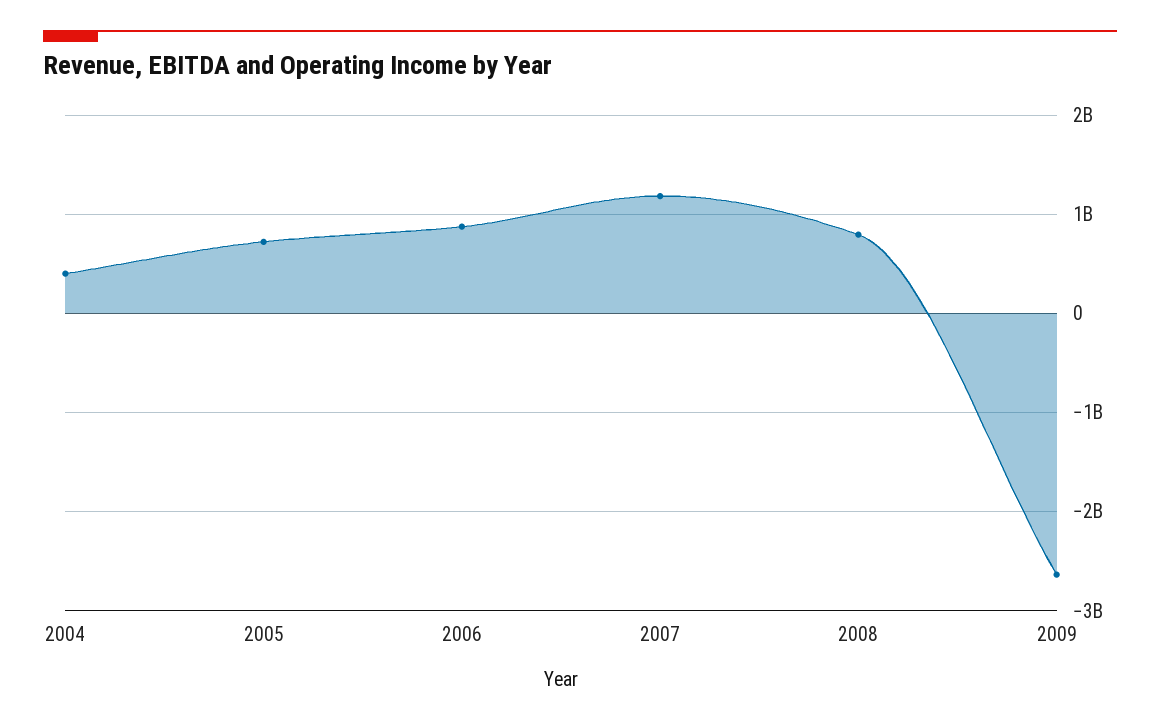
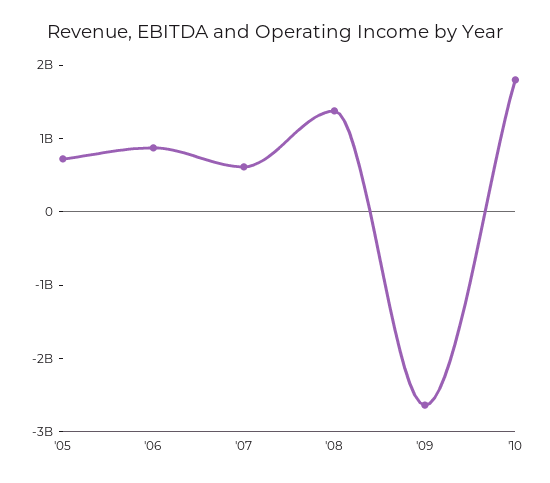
2004: 400000000 -> none
2007: 1200000000 -> 600000000
2008: 800000000 -> 1400000000
'10: none -> 1800000000

